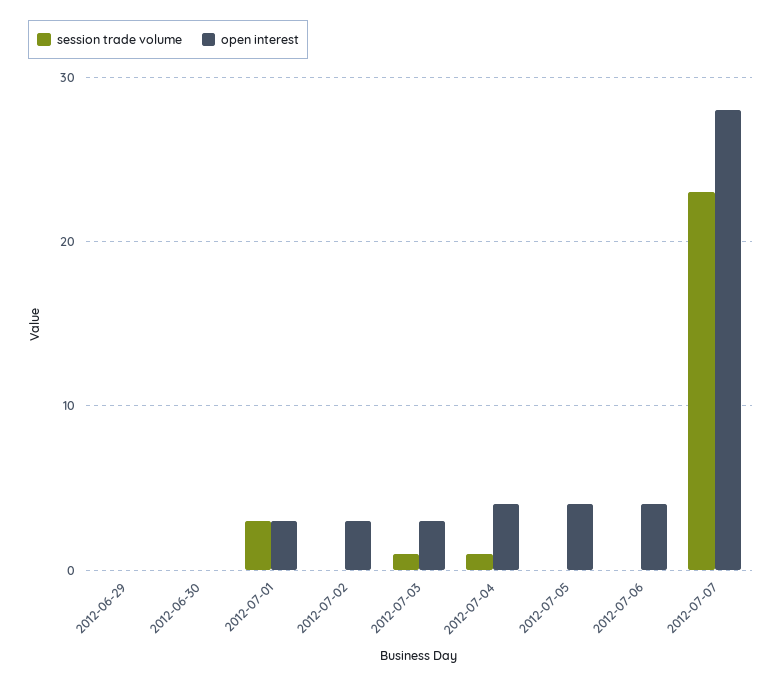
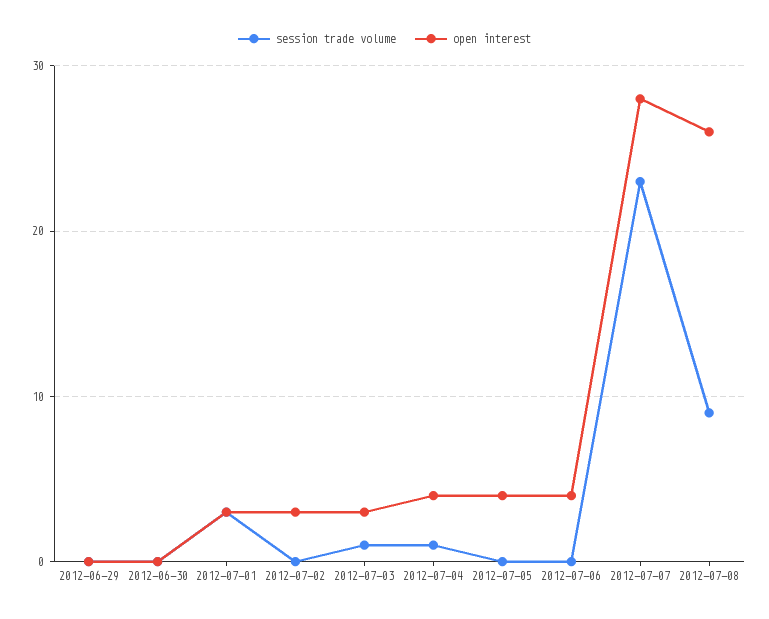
session trade volume, 2012-07-08: none -> 9
open interest, 2012-07-08: none -> 26

